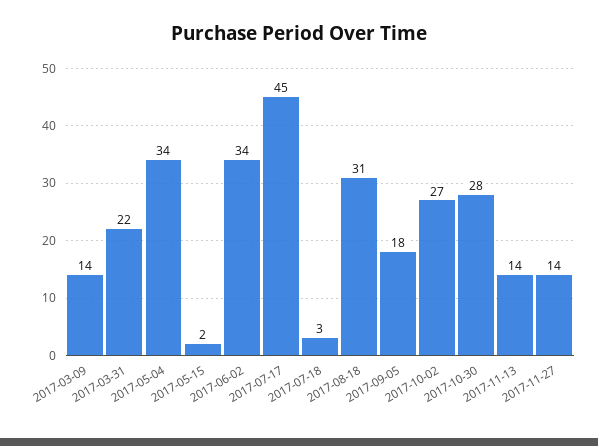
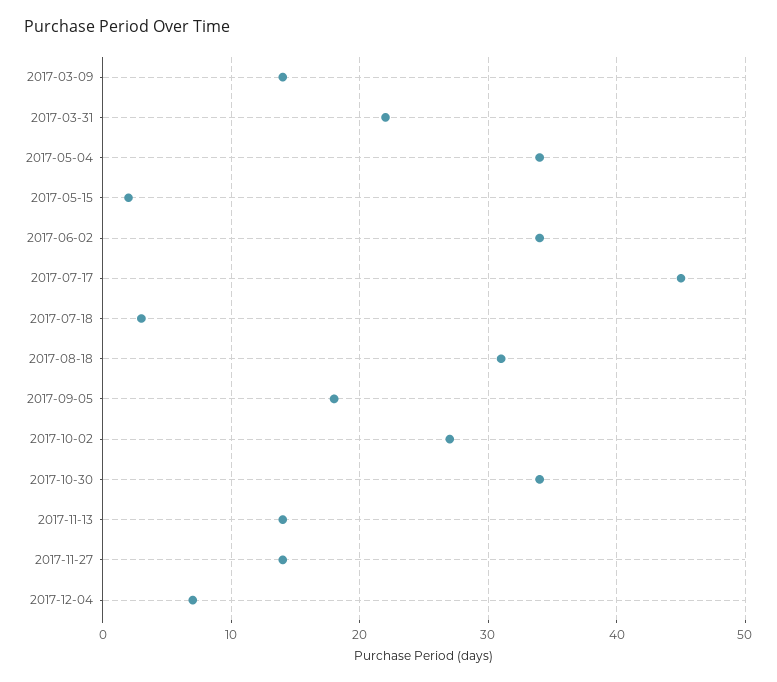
2017-10-30: 28 -> 34
2017-12-04: none -> 7

